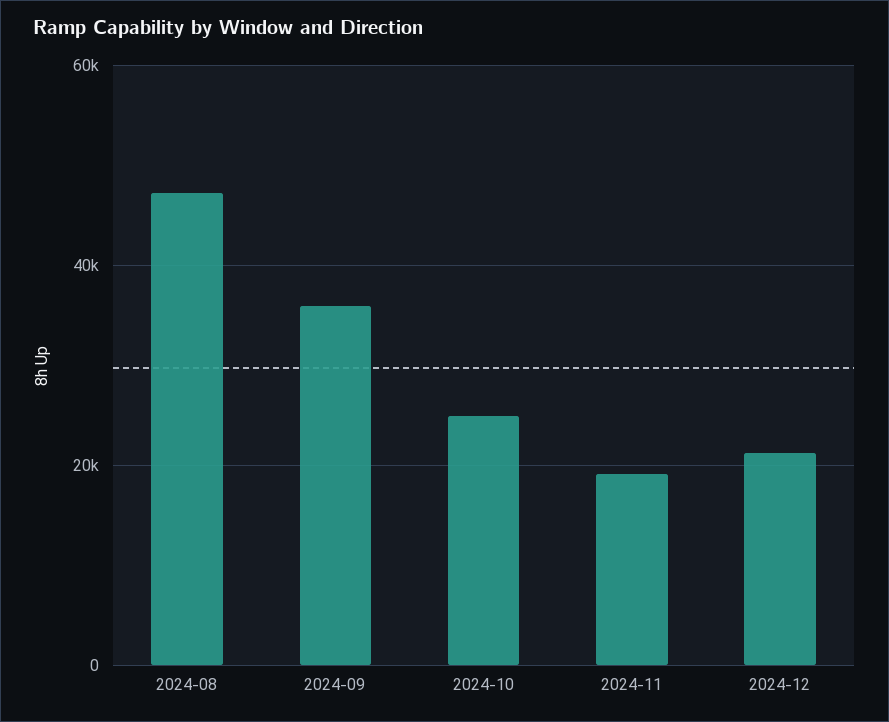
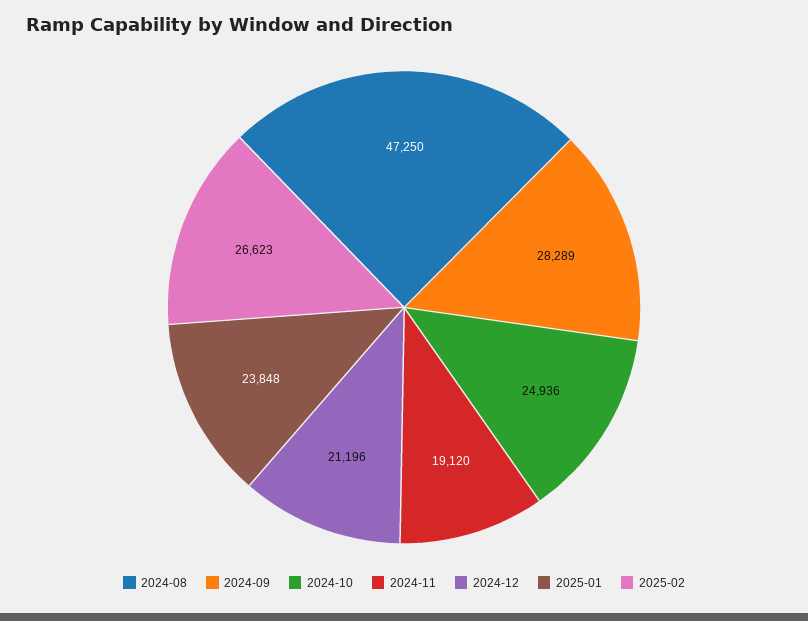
2024-09: 36000 -> 28289
2025-01: none -> 23848
2025-02: none -> 26623

